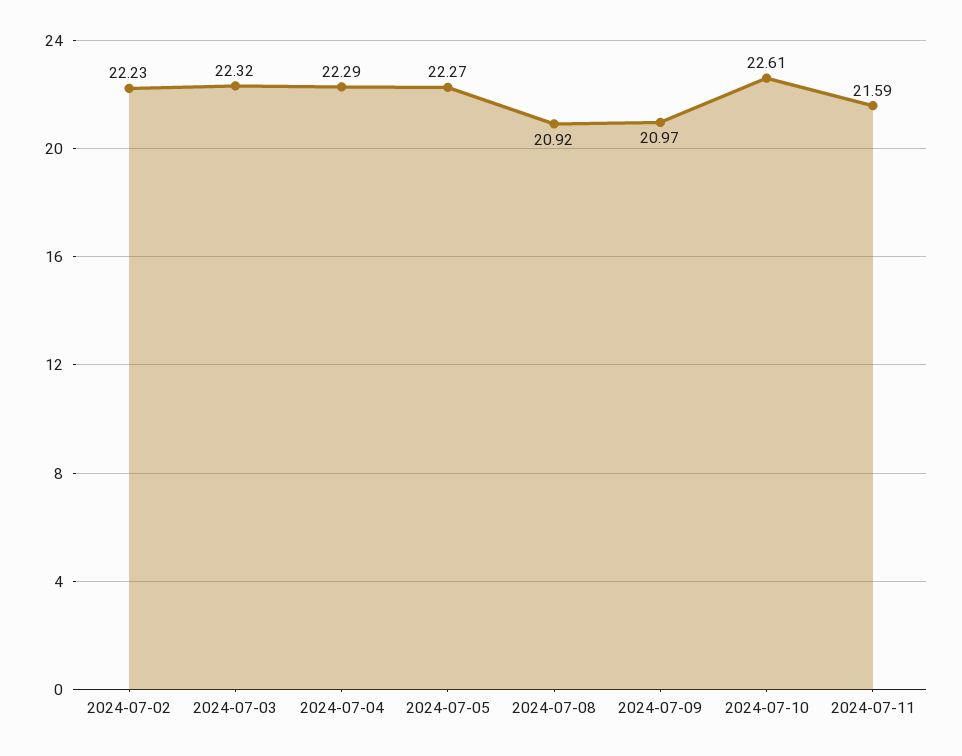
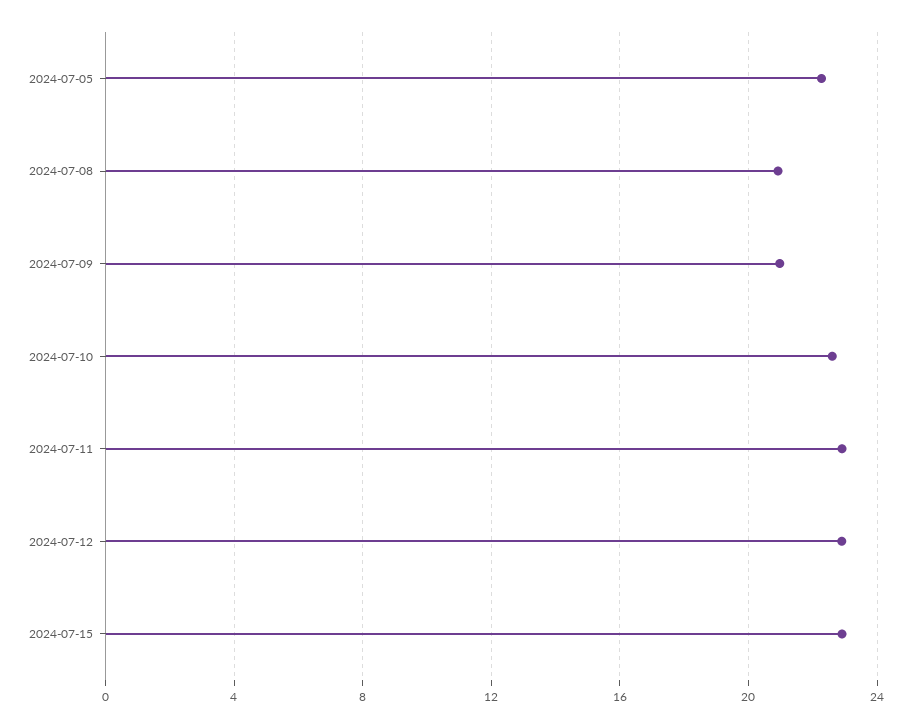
2024-07-02: 22.23 -> none
2024-07-03: 22.32 -> none
2024-07-04: 22.29 -> none
2024-07-11: 21.59 -> 23
2024-07-12: none -> 23
2024-07-15: none -> 23

